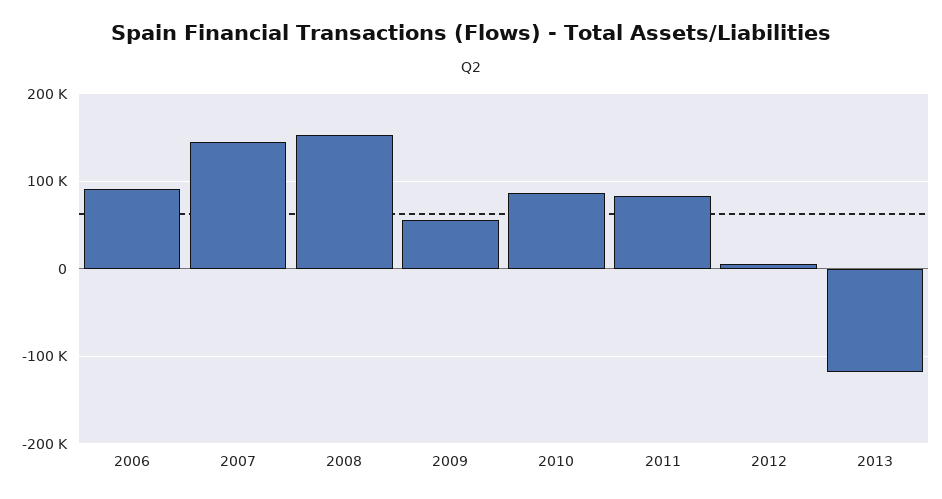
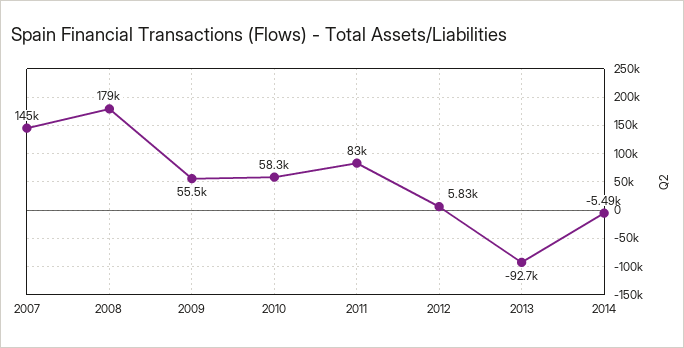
2006: 90000 -> none
2008: 150000 -> 179000
2010: 90000 -> 58300
2013: -120000 -> -92700
2014: none -> -5490

